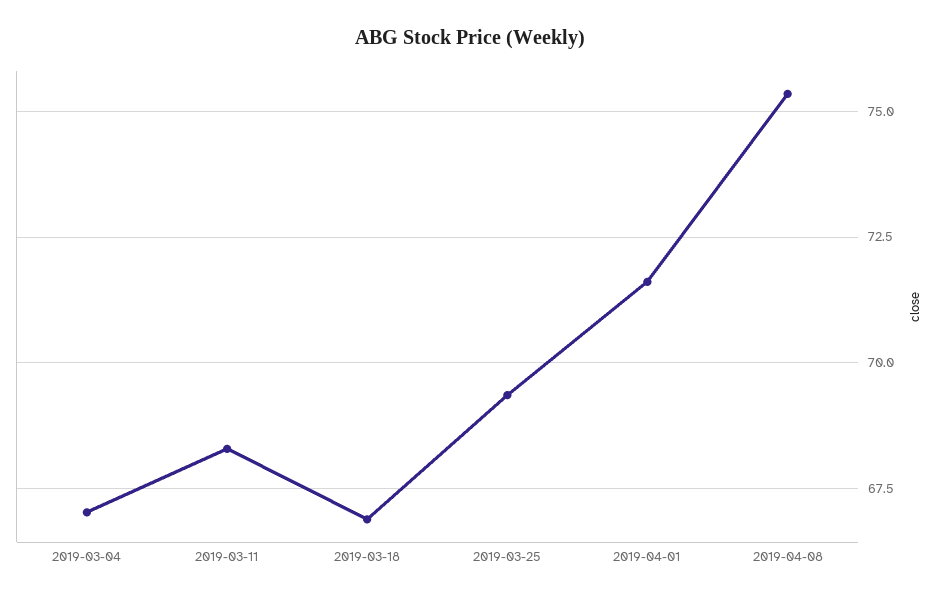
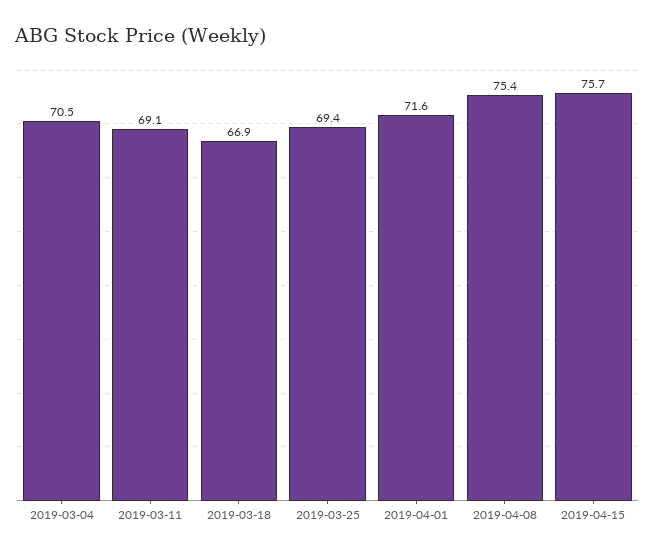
2019-03-04: 67 -> 70.5
2019-03-11: 68.25 -> 69.1
2019-04-15: none -> 75.7

